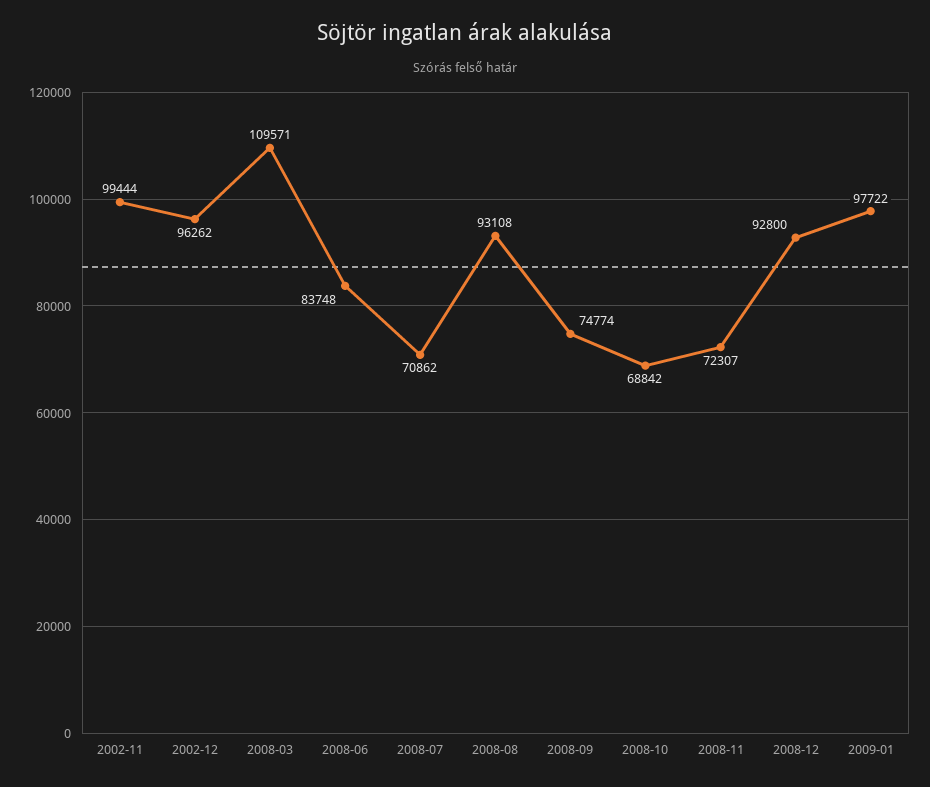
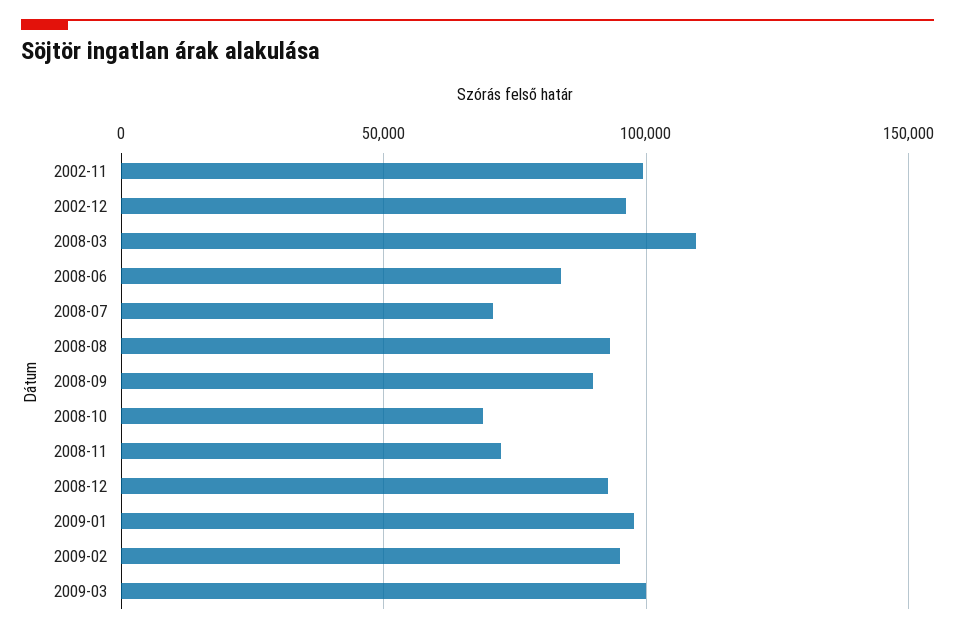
2008-09: 74774 -> 90000
2009-02: none -> 95000
2009-03: none -> 100000

